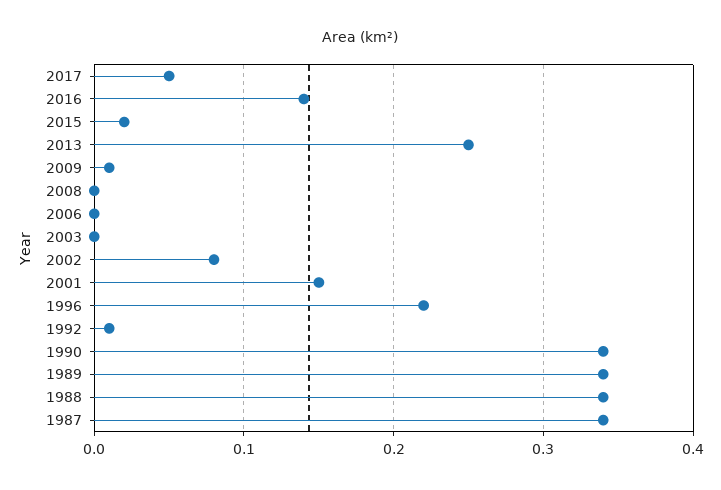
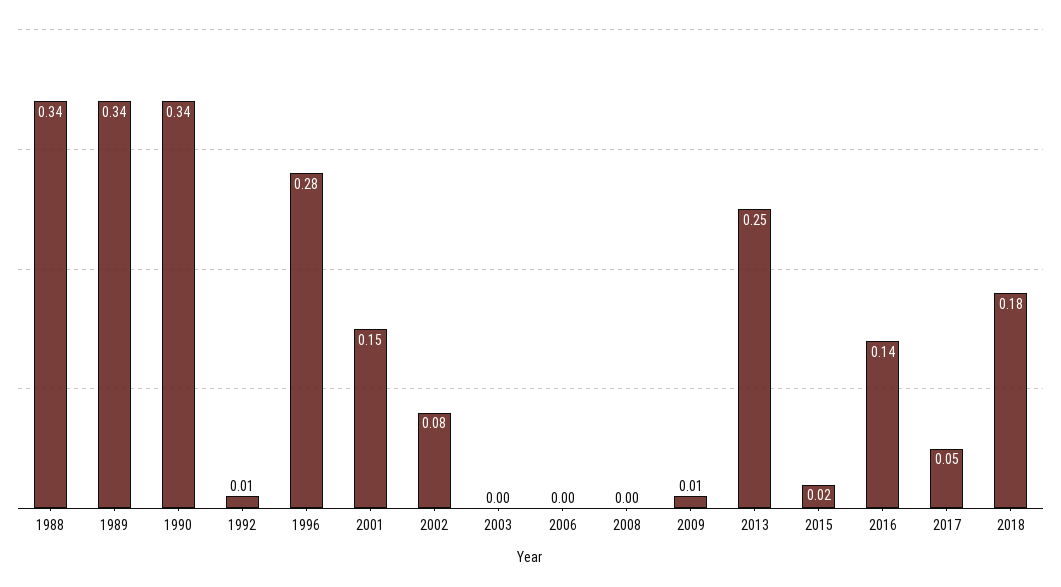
1996: 0.22 -> 0.28
1987: 0.34 -> none
2018: none -> 0.18

